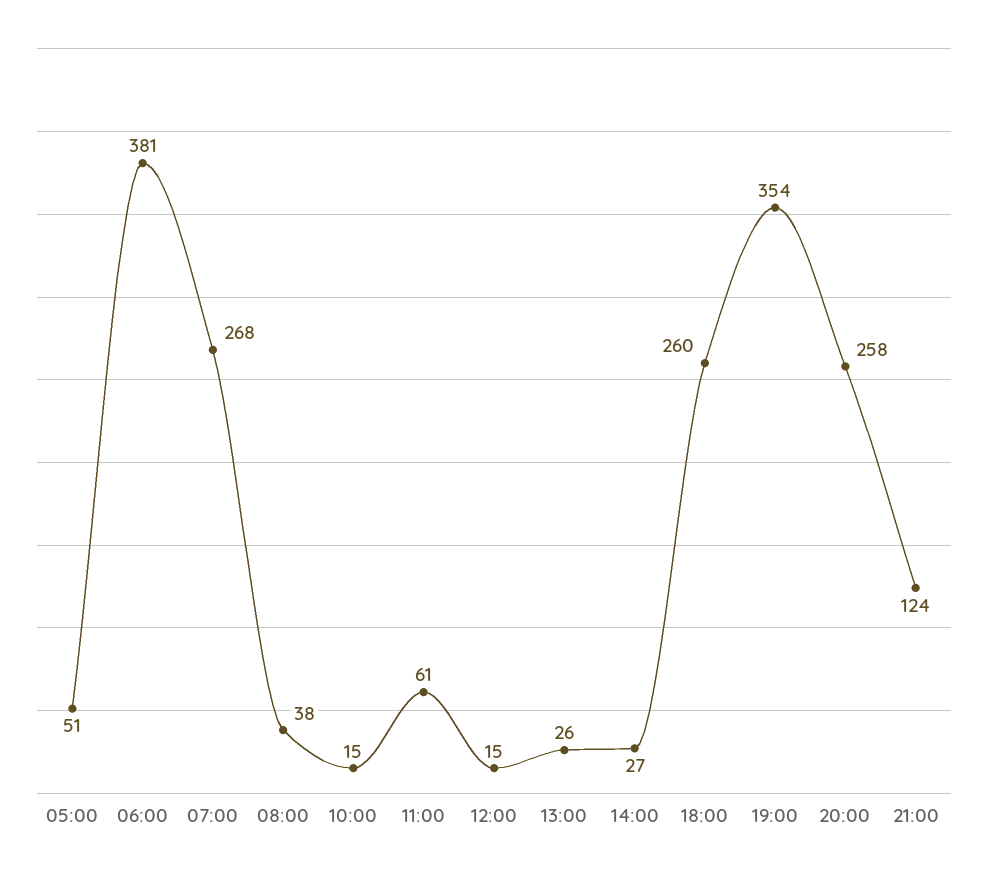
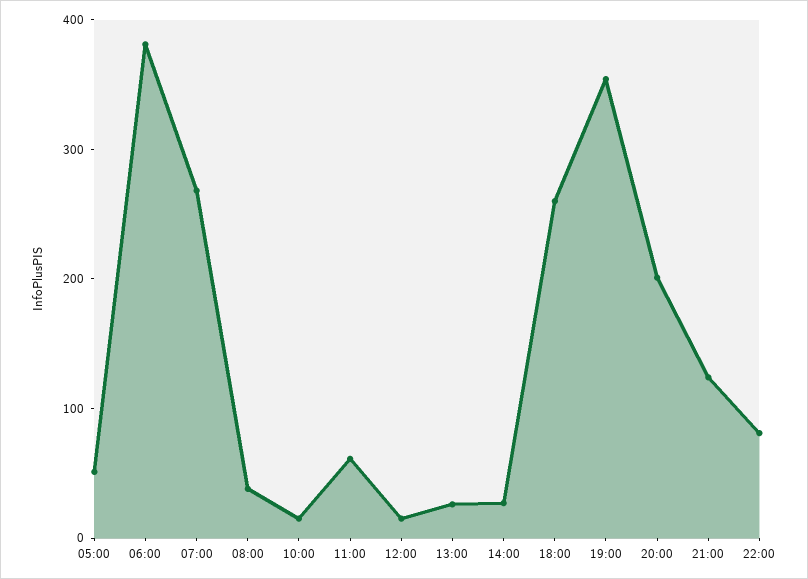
20:00: 258 -> 200
22:00: none -> 80

